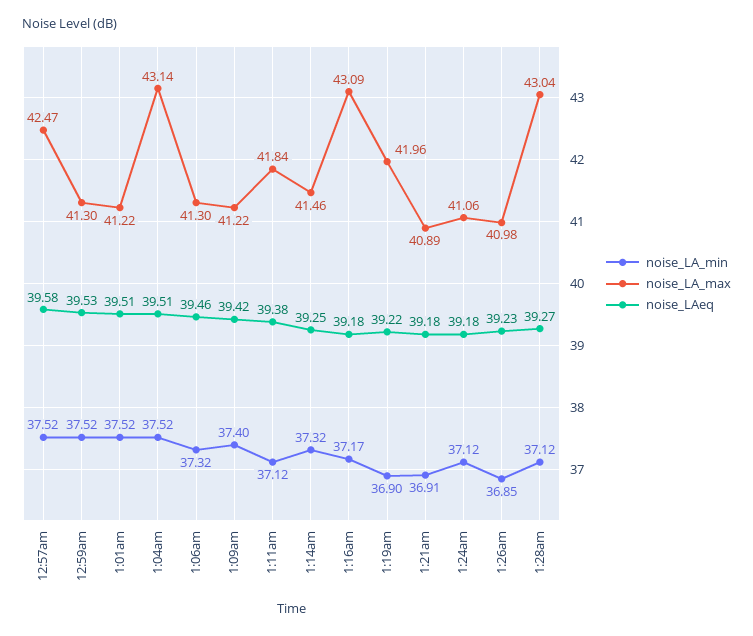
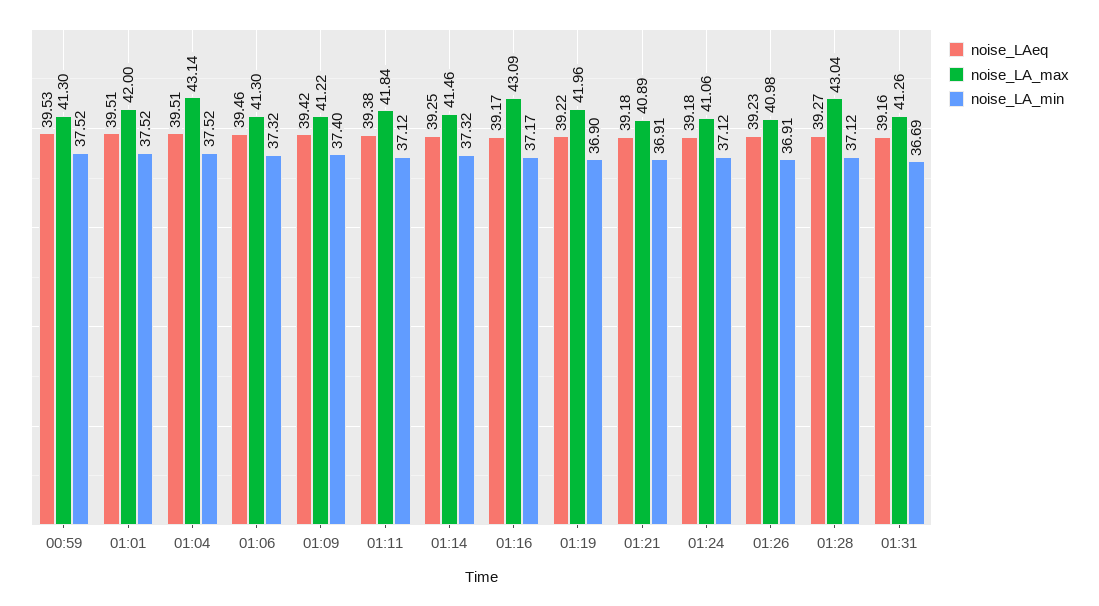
noise_LA_min, 12:57am: 37.52 -> none
noise_LA_max, 12:57am: 42.47 -> none
noise_LAeq, 12:57am: 39.58 -> none
noise_LA_max, 1:01am: 41.22 -> 42
noise_LAeq, 1:16am: 39.18 -> 39.17
noise_LA_min, 1:26am: 36.85 -> 36.91
noise_LAeq, 01:31: none -> 39.16
noise_LA_max, 01:31: none -> 41.26
noise_LA_min, 01:31: none -> 36.69

